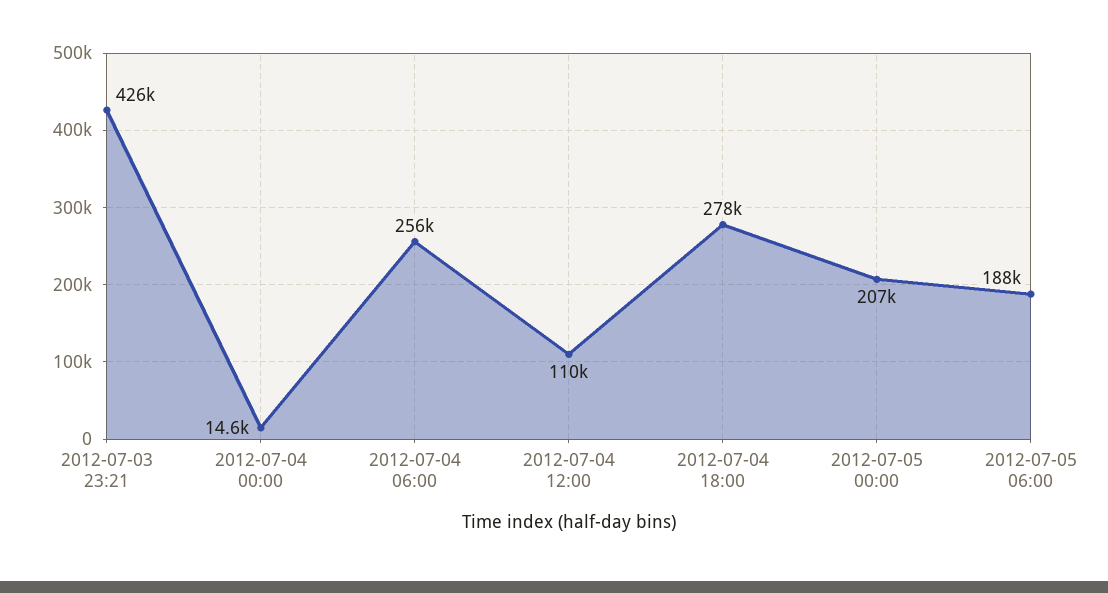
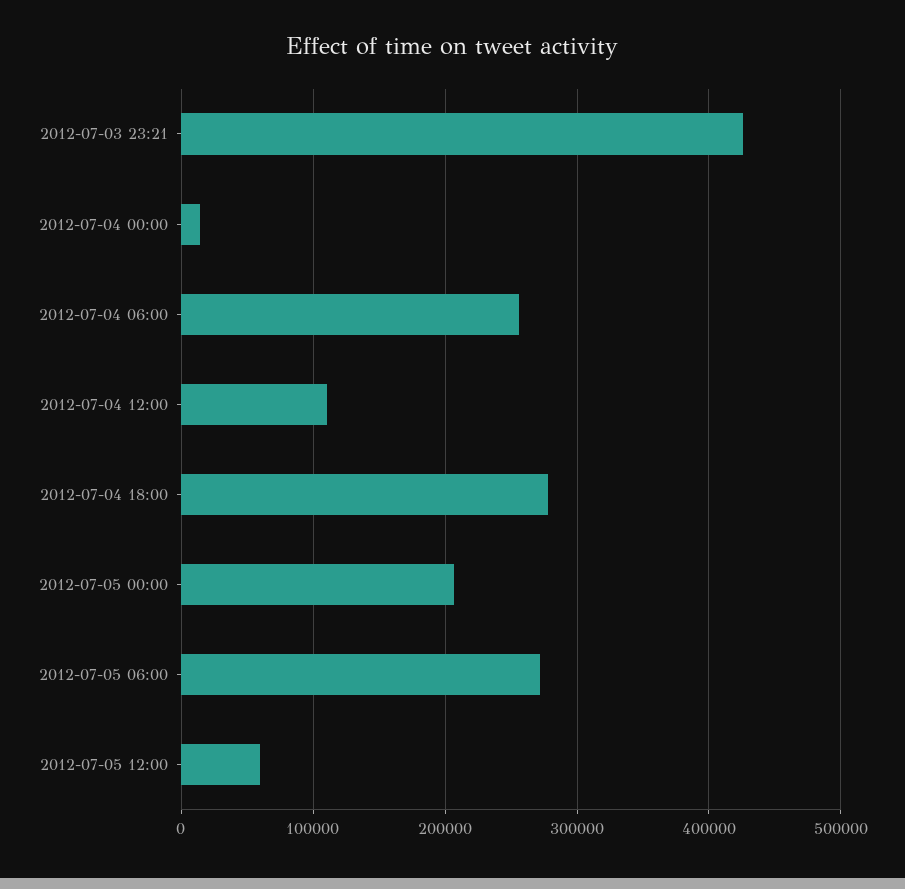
2012-07-05 06:00: 188000 -> 270000
2012-07-05 12:00: none -> 60000

